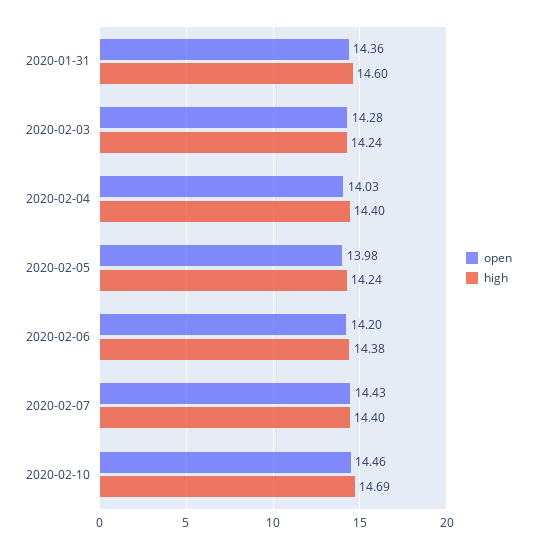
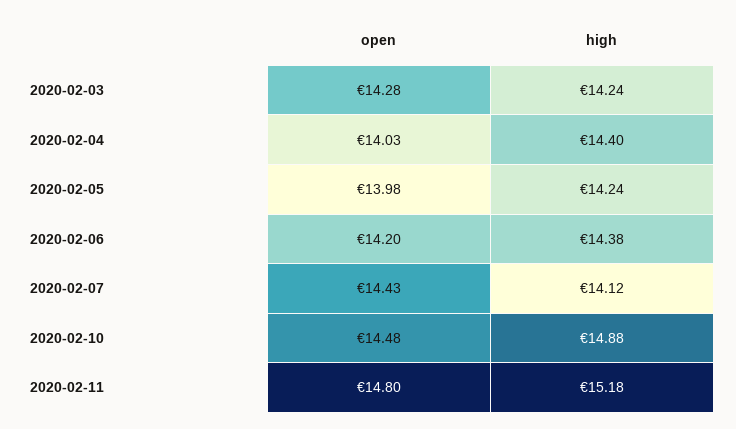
open, 2020-01-31: 14.36 -> none
high, 2020-01-31: 14.6 -> none
high, 2020-02-07: 14.4 -> 14.12
open, 2020-02-10: 14.46 -> 14.48
high, 2020-02-10: 14.69 -> 14.88
open, 2020-02-11: none -> 14.8
high, 2020-02-11: none -> 15.18

